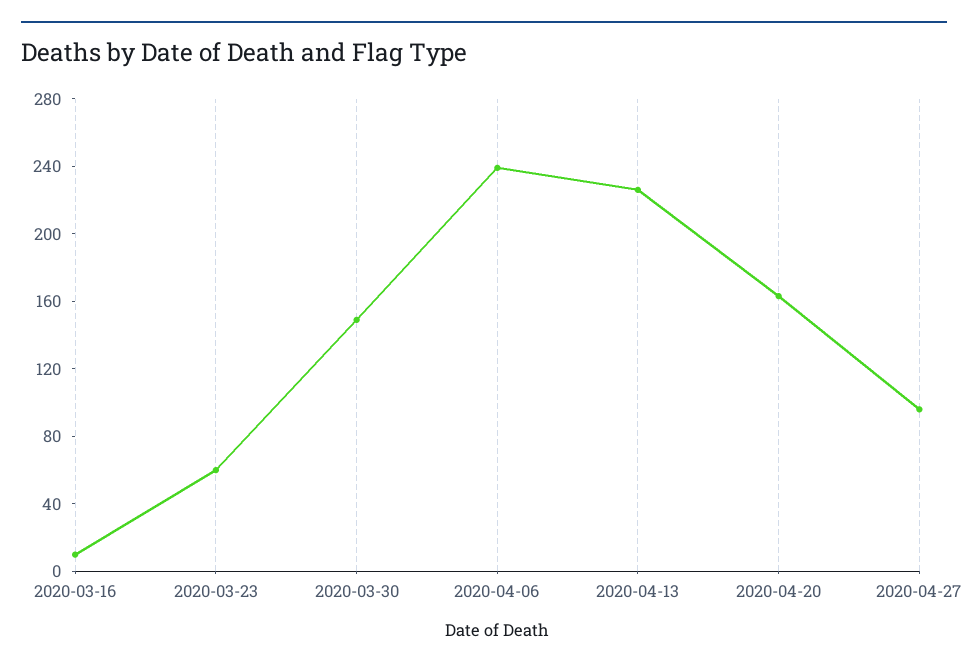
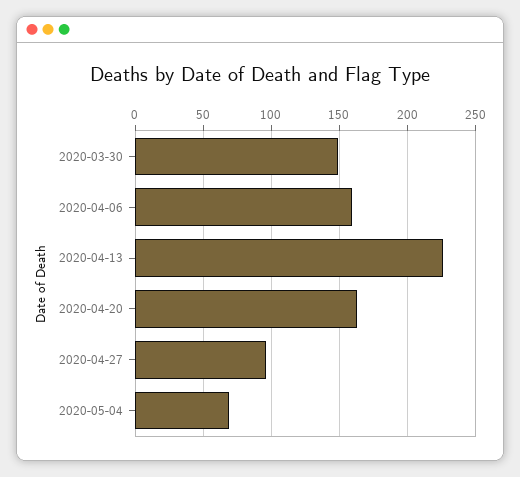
2020-03-16: 10 -> none
2020-03-23: 60 -> none
2020-04-06: 240 -> 160
2020-05-04: none -> 70

